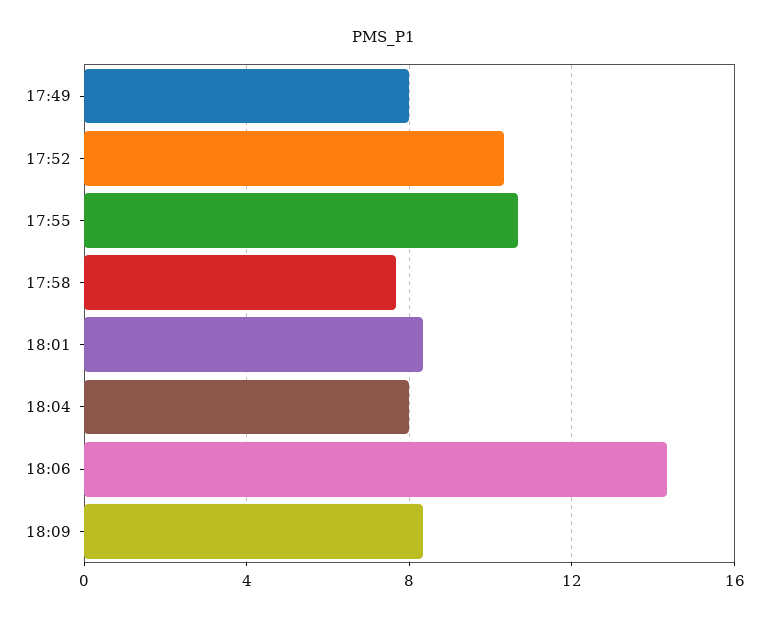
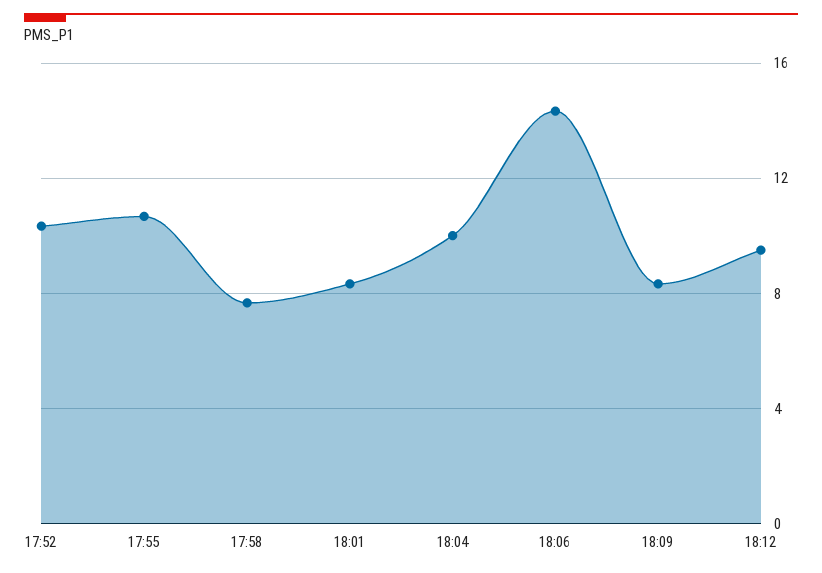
17:49: 8 -> none
18:04: 8 -> 10
18:12: none -> 9.5

